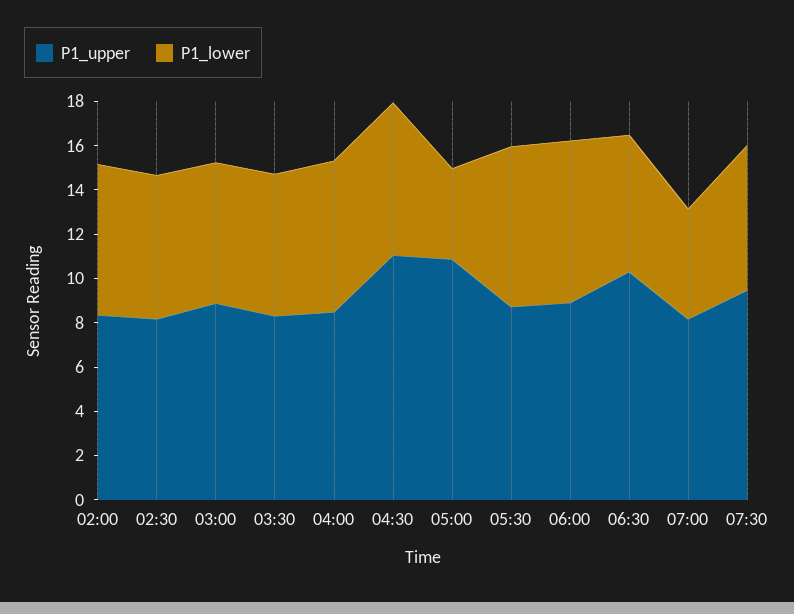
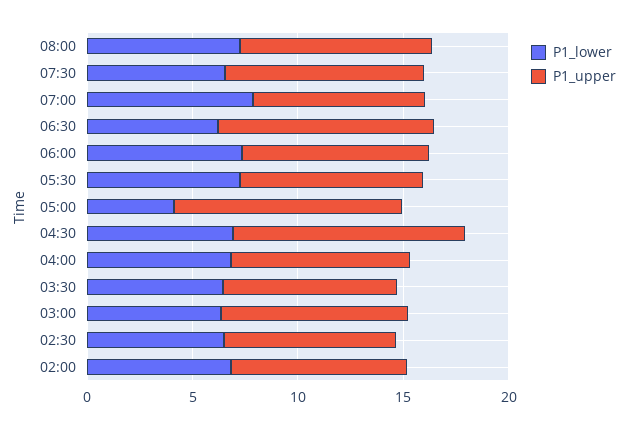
P1_lower, 07:00: 5 -> 8
P1_lower, 08:00: none -> 7
P1_upper, 08:00: none -> 9

